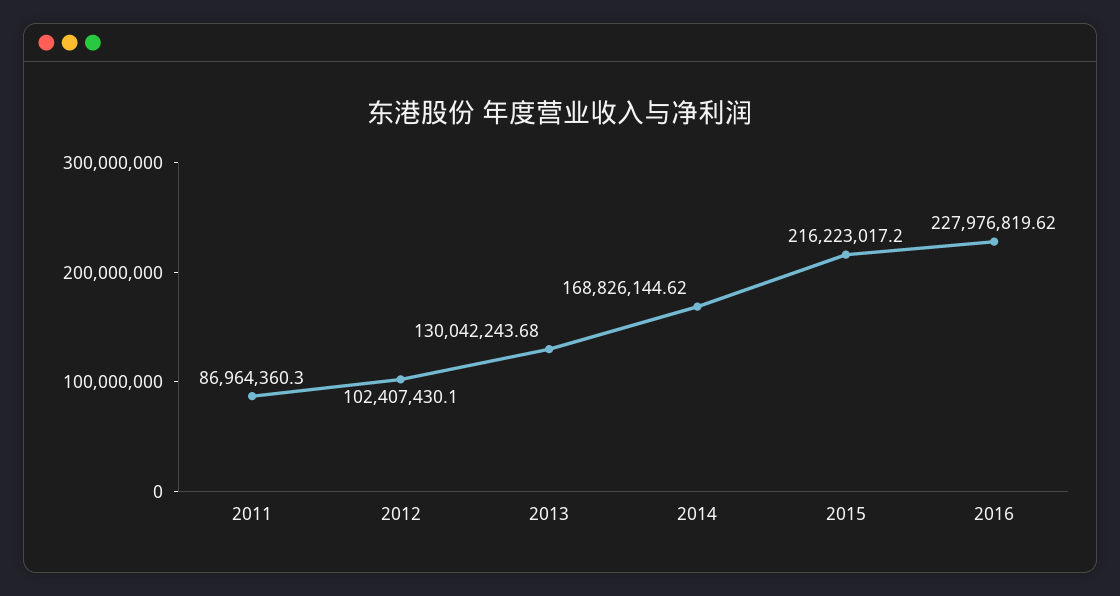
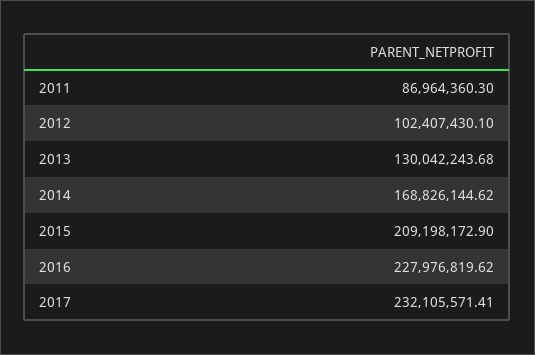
2015: 216223017.2 -> 209198172.9
2017: none -> 232105571.41

